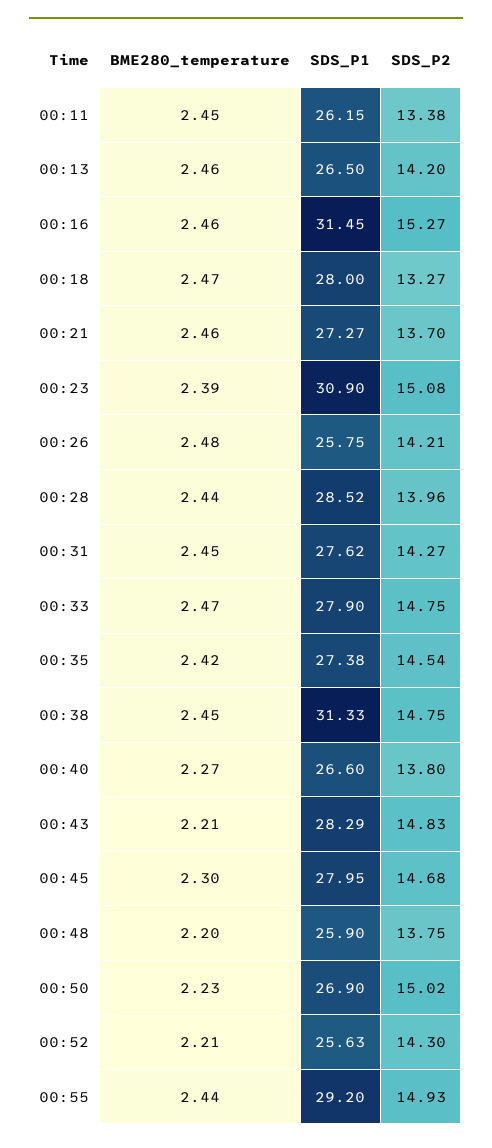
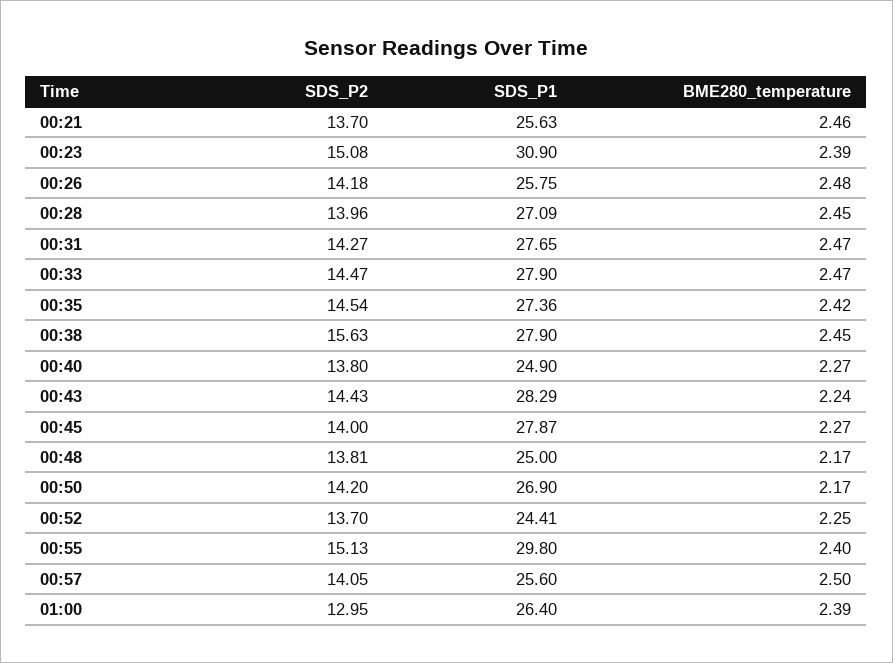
BME280_temperature, 00:11: 2.45 -> none
SDS_P1, 00:11: 26.15 -> none
SDS_P2, 00:11: 13.38 -> none
BME280_temperature, 00:13: 2.46 -> none
SDS_P1, 00:13: 26.5 -> none
SDS_P2, 00:13: 14.2 -> none
BME280_temperature, 00:16: 2.46 -> none
SDS_P1, 00:16: 31.45 -> none
SDS_P2, 00:16: 15.27 -> none
BME280_temperature, 00:18: 2.47 -> none
SDS_P1, 00:18: 28 -> none
SDS_P2, 00:18: 13.27 -> none
SDS_P1, 00:21: 27.27 -> 25.63
SDS_P2, 00:26: 14.21 -> 14.18
BME280_temperature, 00:28: 2.44 -> 2.45
SDS_P1, 00:28: 28.52 -> 27.09
BME280_temperature, 00:31: 2.45 -> 2.47
SDS_P1, 00:31: 27.62 -> 27.65
SDS_P2, 00:33: 14.75 -> 14.47
SDS_P1, 00:35: 27.38 -> 27.36
SDS_P1, 00:38: 31.33 -> 27.9
SDS_P2, 00:38: 14.75 -> 15.63
SDS_P1, 00:40: 26.6 -> 24.9
BME280_temperature, 00:43: 2.21 -> 2.24
SDS_P2, 00:43: 14.83 -> 14.43
BME280_temperature, 00:45: 2.3 -> 2.27
SDS_P1, 00:45: 27.95 -> 27.87
SDS_P2, 00:45: 14.68 -> 14
BME280_temperature, 00:48: 2.2 -> 2.17
SDS_P1, 00:48: 25.9 -> 25
SDS_P2, 00:48: 13.75 -> 13.81
BME280_temperature, 00:50: 2.23 -> 2.17
SDS_P2, 00:50: 15.02 -> 14.2
BME280_temperature, 00:52: 2.21 -> 2.25
SDS_P1, 00:52: 25.63 -> 24.41
SDS_P2, 00:52: 14.3 -> 13.7
BME280_temperature, 00:55: 2.44 -> 2.4
SDS_P1, 00:55: 29.2 -> 29.8
SDS_P2, 00:55: 14.93 -> 15.13
SDS_P2, 00:57: none -> 14.05
SDS_P1, 00:57: none -> 25.6
BME280_temperature, 00:57: none -> 2.5
SDS_P2, 01:00: none -> 12.95
SDS_P1, 01:00: none -> 26.4
BME280_temperature, 01:00: none -> 2.39

